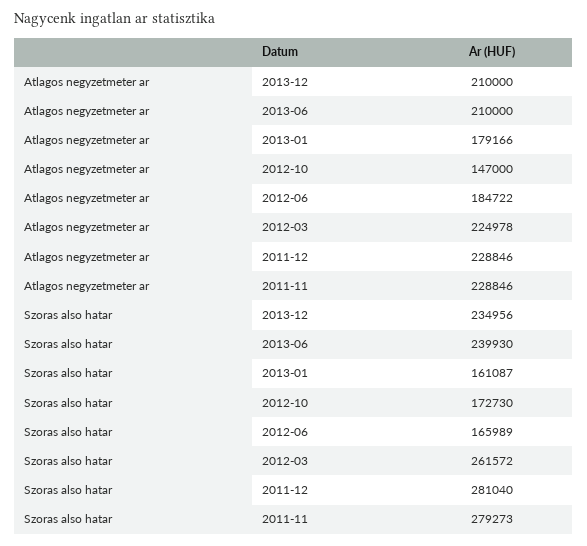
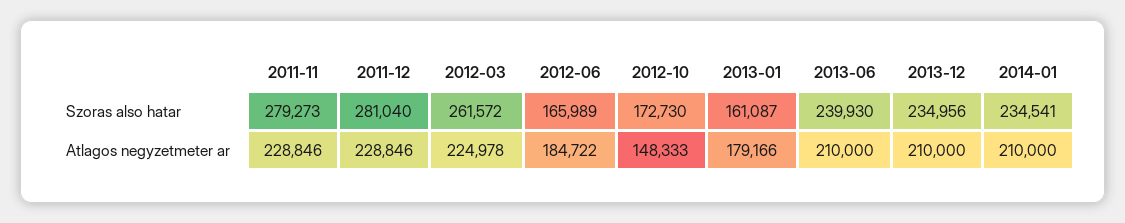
Atlagos negyzetmeter ar, 2012-10: 147000 -> 148333
Szoras also hatar, 2014-01: none -> 234541
Atlagos negyzetmeter ar, 2014-01: none -> 210000

